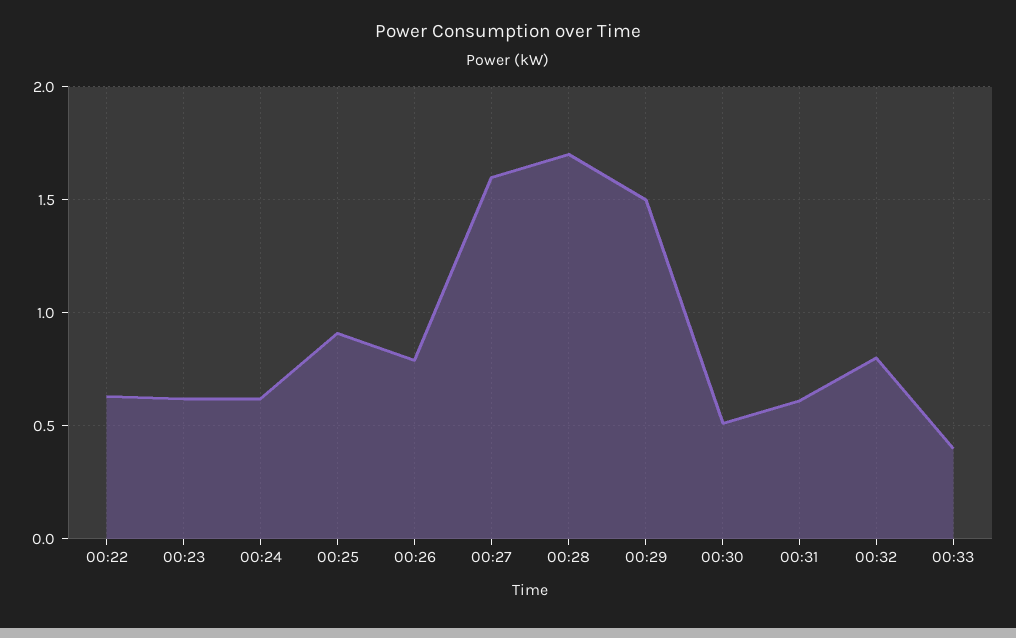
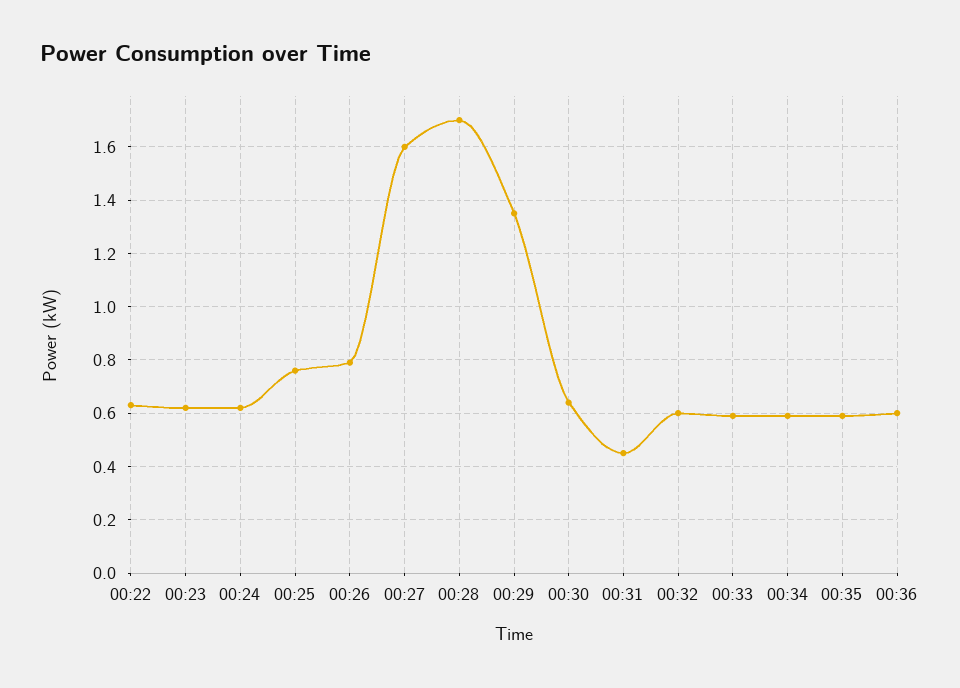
00:25: 0.9 -> 0.75
00:29: 1.5 -> 1.35
00:30: 0.5 -> 0.65
00:31: 0.6 -> 0.45
00:32: 0.8 -> 0.6
00:33: 0.4 -> 0.6
00:34: none -> 0.6
00:35: none -> 0.6
00:36: none -> 0.6

